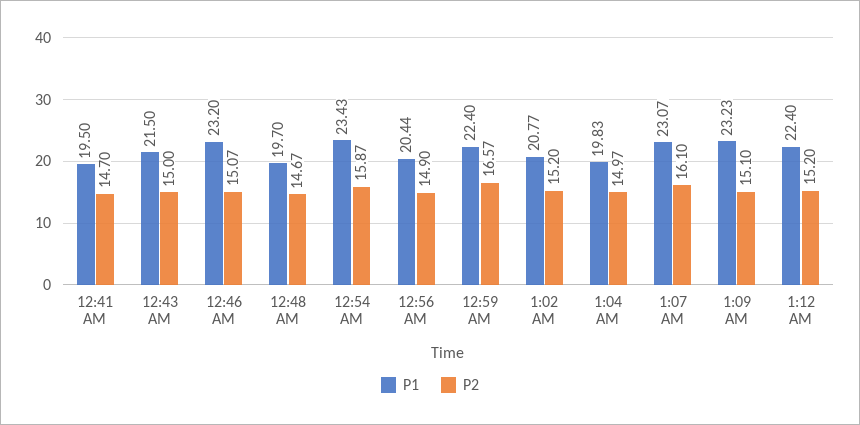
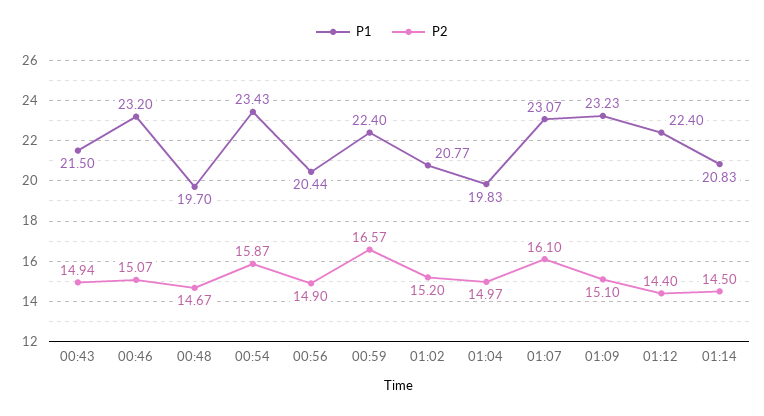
P1, 12:41 AM: 19.5 -> none
P2, 12:41 AM: 14.7 -> none
P2, 12:43 AM: 15 -> 14.94
P2, 1:12 AM: 15.2 -> 14.4
P1, 01:14: none -> 20.83
P2, 01:14: none -> 14.5

